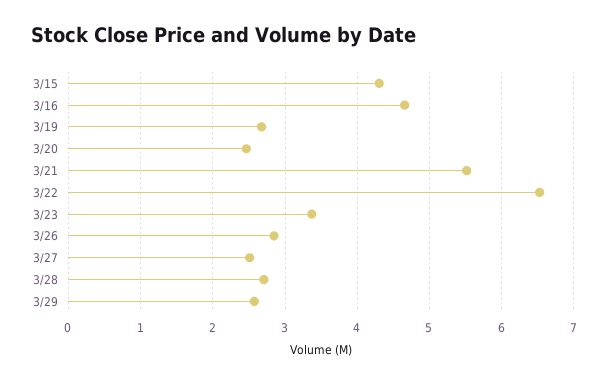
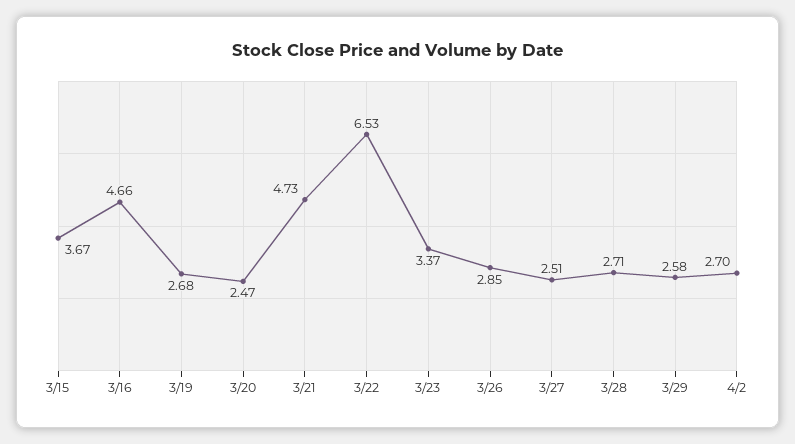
3/15: 4.3 -> 3.67
3/21: 5.5 -> 4.73
4/2: none -> 2.7

